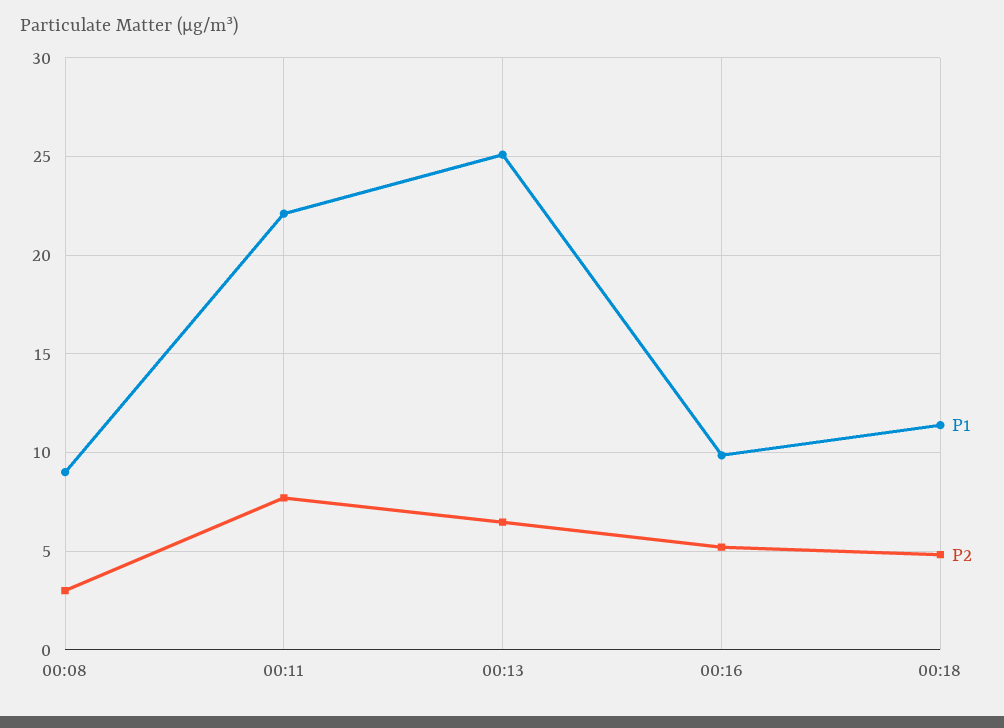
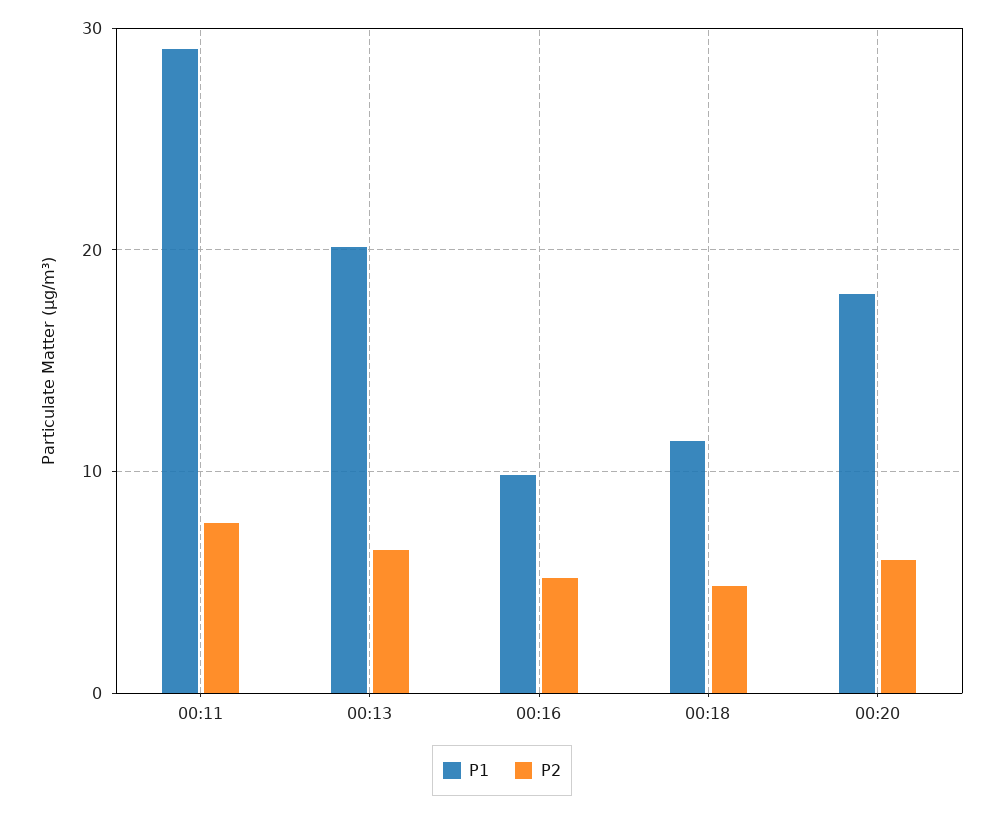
P1, 00:08: 9 -> none
P2, 00:08: 3 -> none
P1, 00:11: 22 -> 29
P1, 00:13: 25 -> 20
P1, 00:20: none -> 18
P2, 00:20: none -> 6

